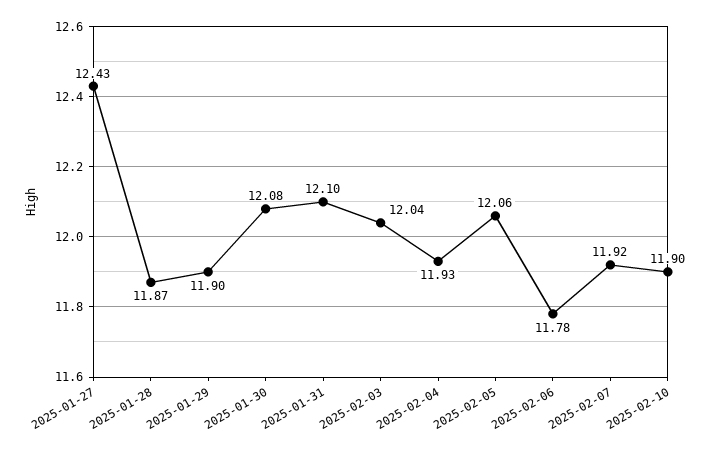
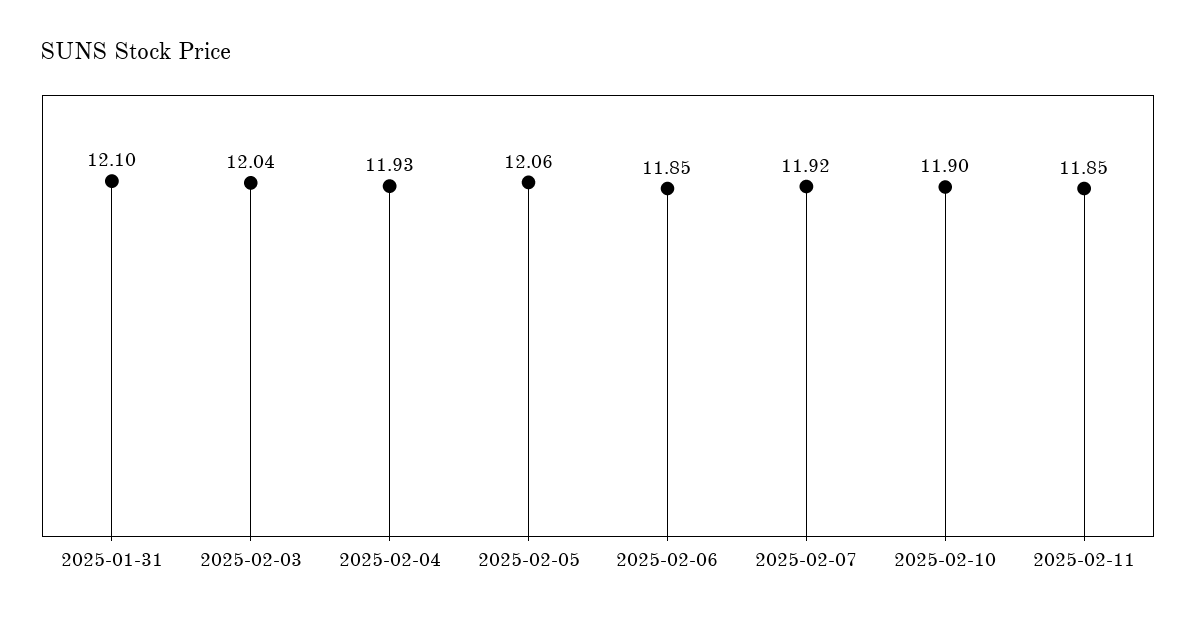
2025-01-27: 12.43 -> none
2025-01-28: 11.87 -> none
2025-01-29: 11.9 -> none
2025-01-30: 12.08 -> none
2025-02-06: 11.78 -> 11.85
2025-02-11: none -> 11.85

